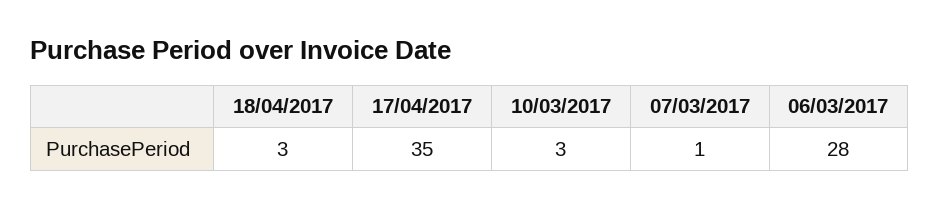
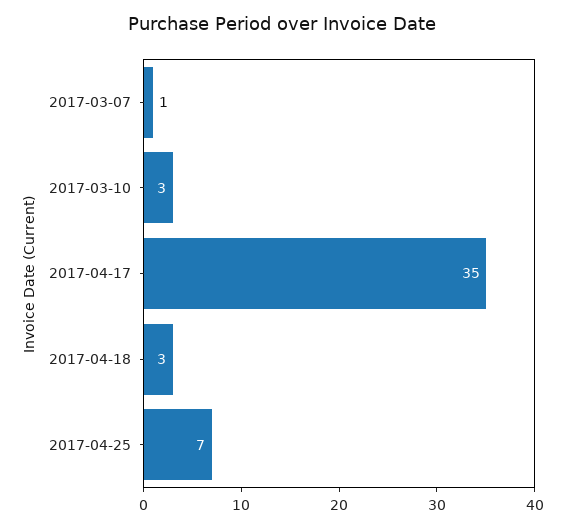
06/03/2017: 28 -> none
2017-04-25: none -> 7

